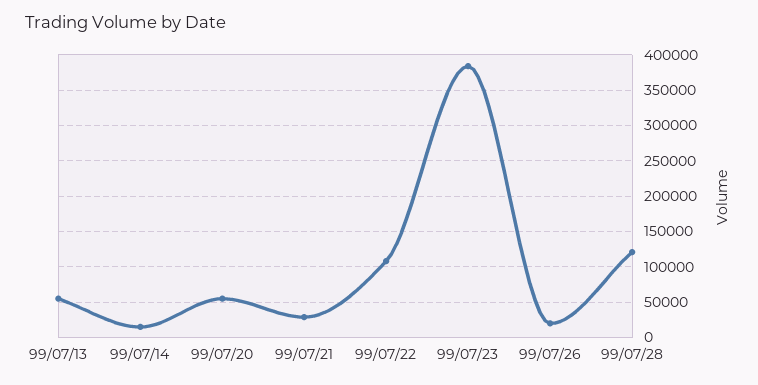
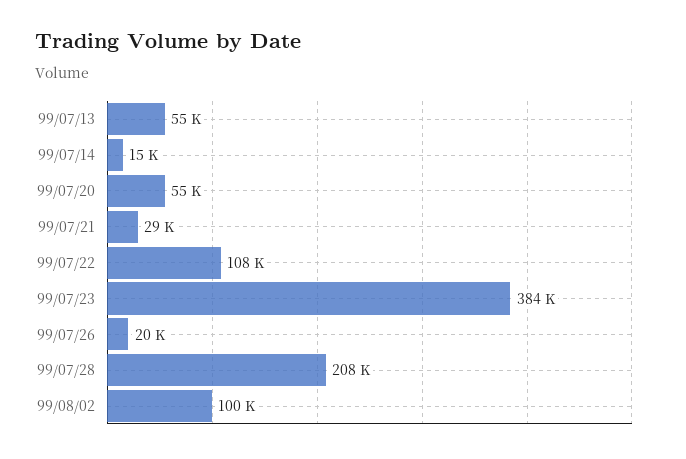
99/07/28: 120000 -> 208000
99/08/02: none -> 100000

